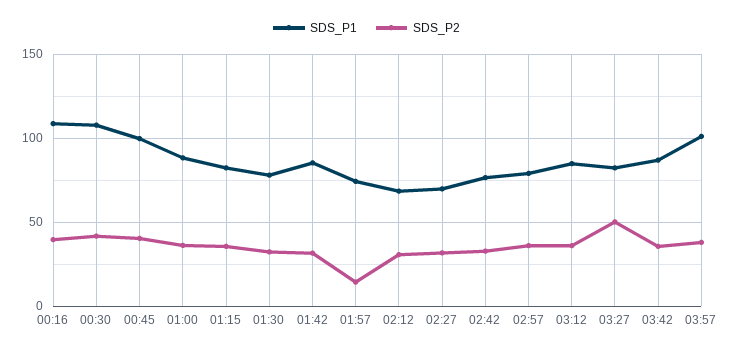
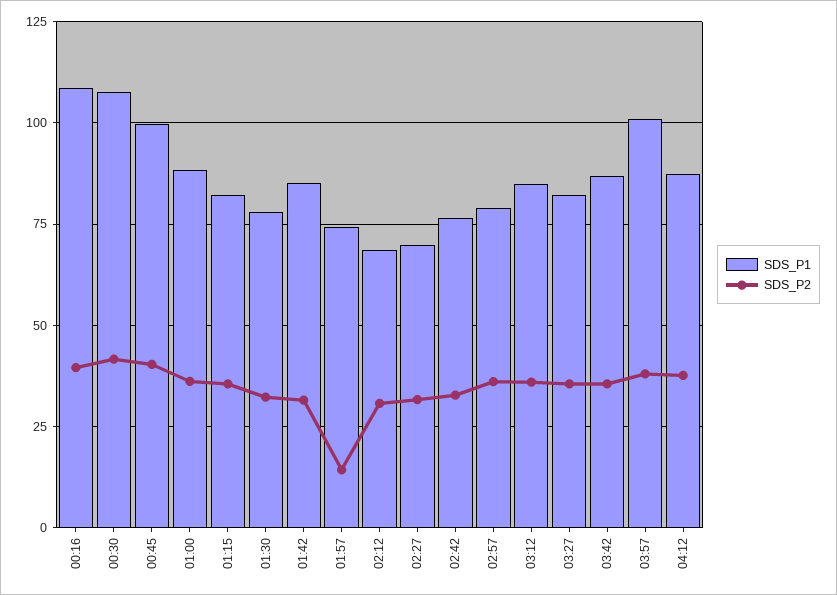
SDS_P2, 03:27: 50 -> 35
SDS_P1, 04:12: none -> 87.5
SDS_P2, 04:12: none -> 37.5

